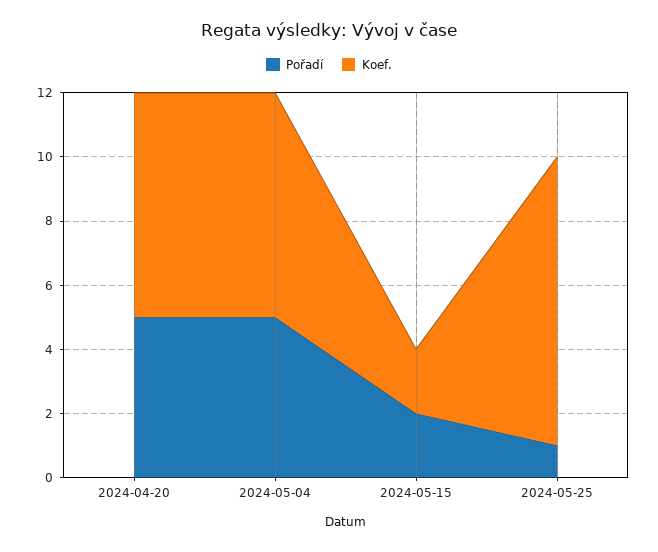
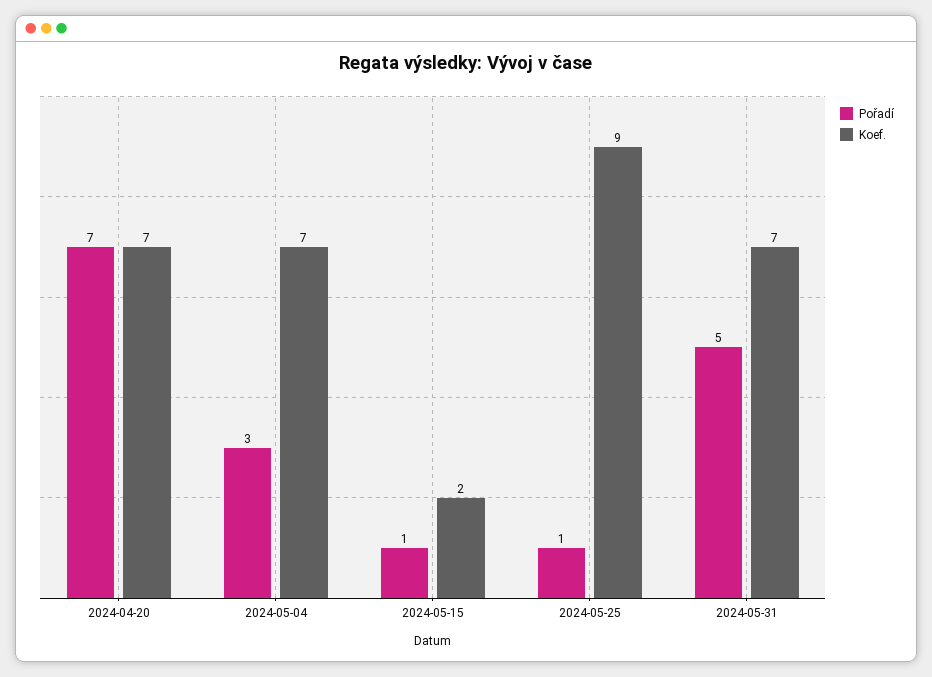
Pořadí, 2024-04-20: 5 -> 7
Pořadí, 2024-05-04: 5 -> 3
Pořadí, 2024-05-15: 2 -> 1
Pořadí, 2024-05-31: none -> 5
Koef., 2024-05-31: none -> 7

